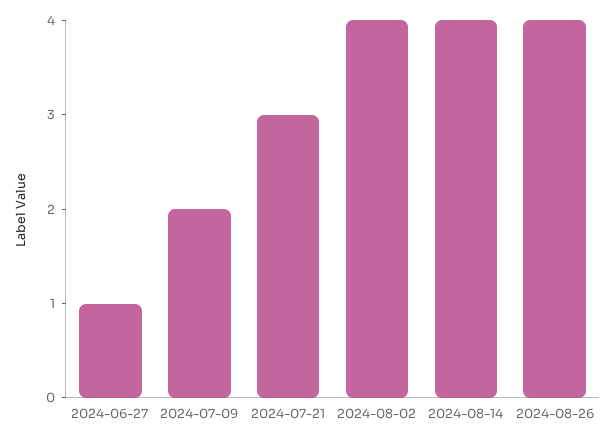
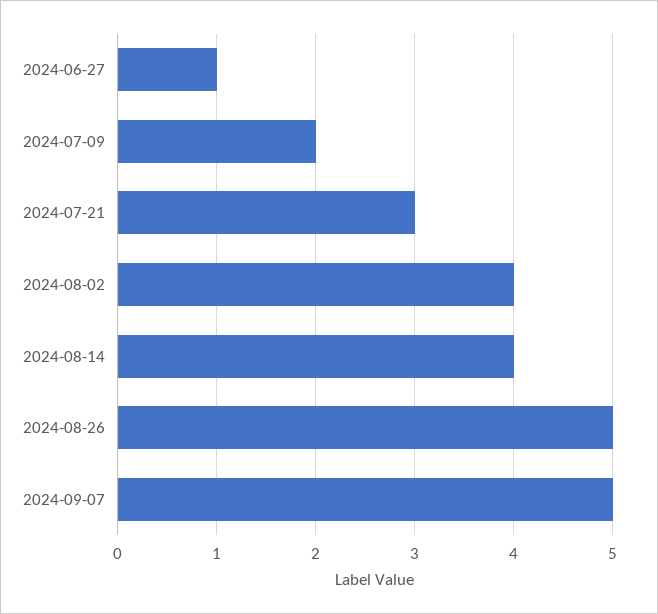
2024-08-26: 4 -> 5
2024-09-07: none -> 5

